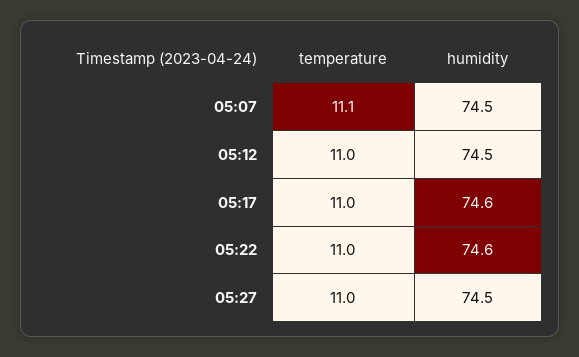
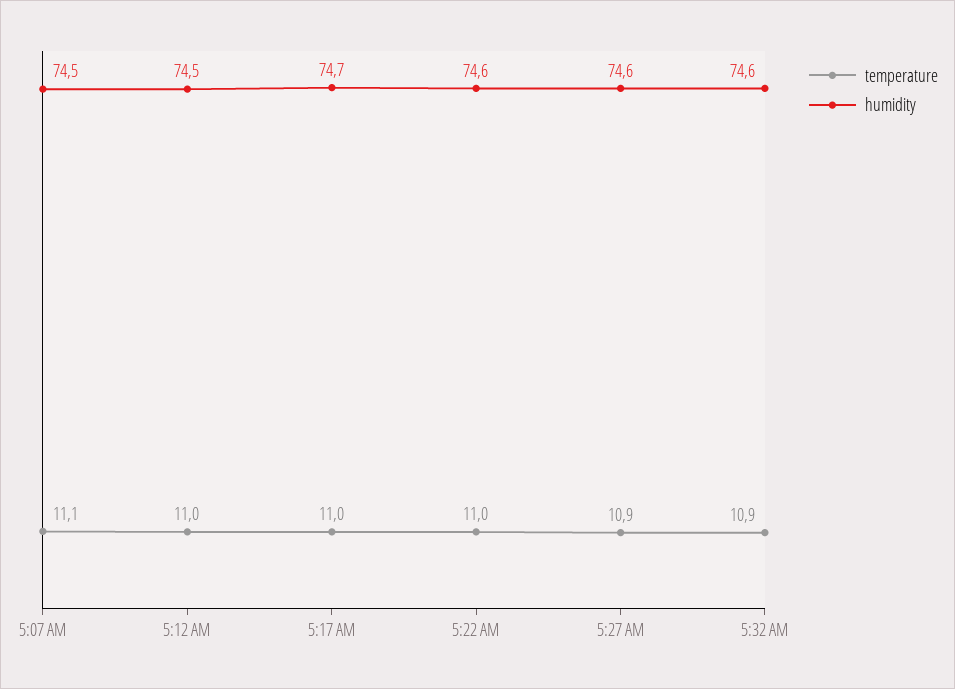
humidity, 05:17: 74.6 -> 74.7
temperature, 05:27: 11 -> 10.9
humidity, 05:27: 74.5 -> 74.6
temperature, 5:32 AM: none -> 10.9
humidity, 5:32 AM: none -> 74.6

